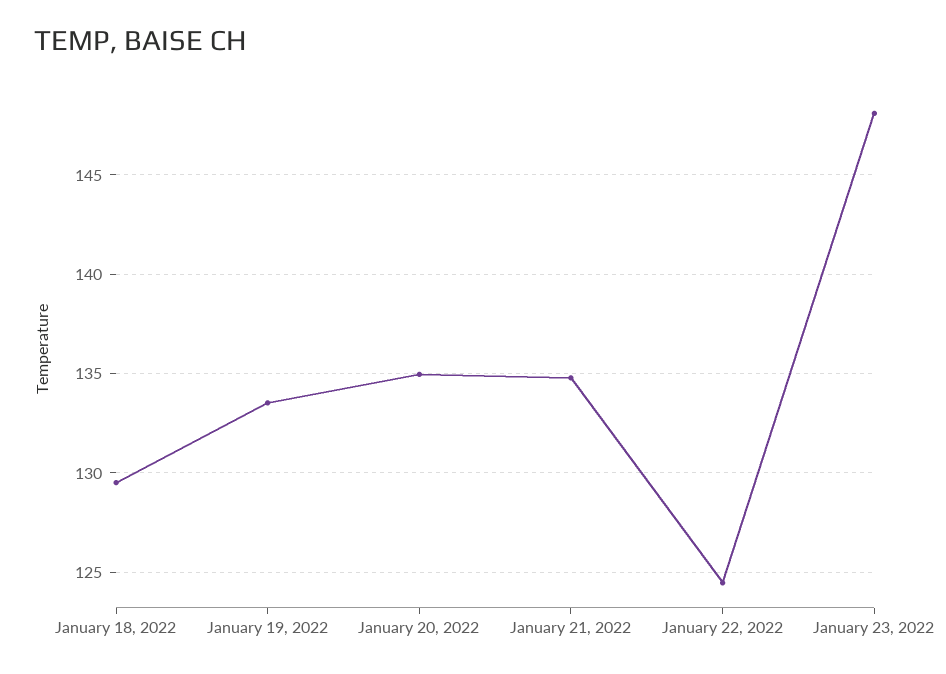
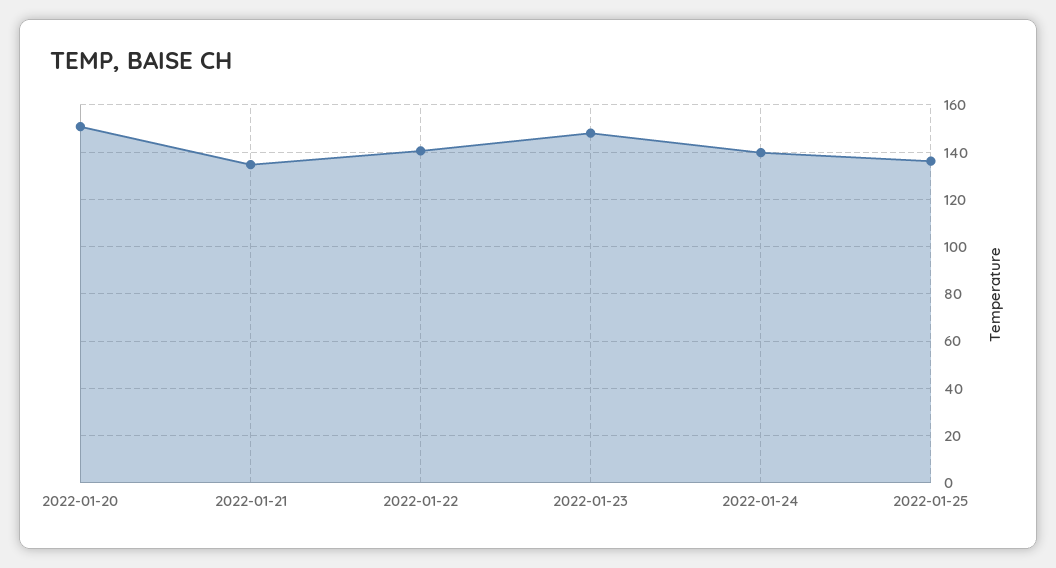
January 18, 2022: 129.5 -> none
January 19, 2022: 133.5 -> none
January 20, 2022: 135 -> 150
January 22, 2022: 124.5 -> 140
2022-01-24: none -> 140
2022-01-25: none -> 135

